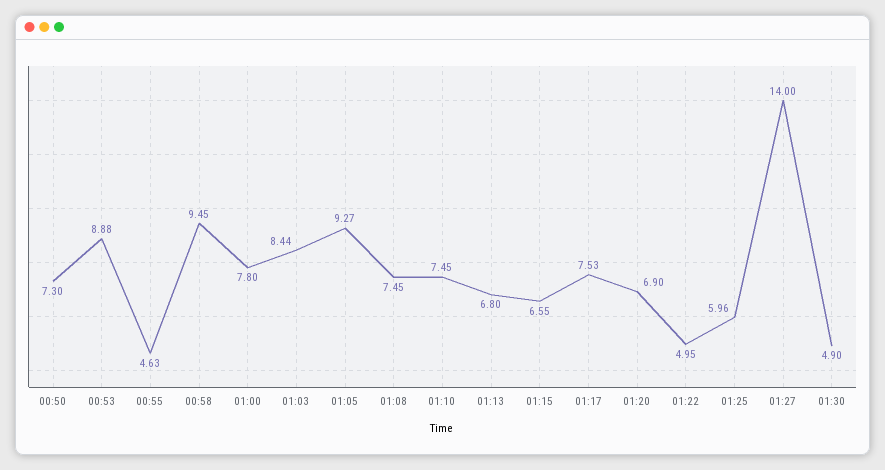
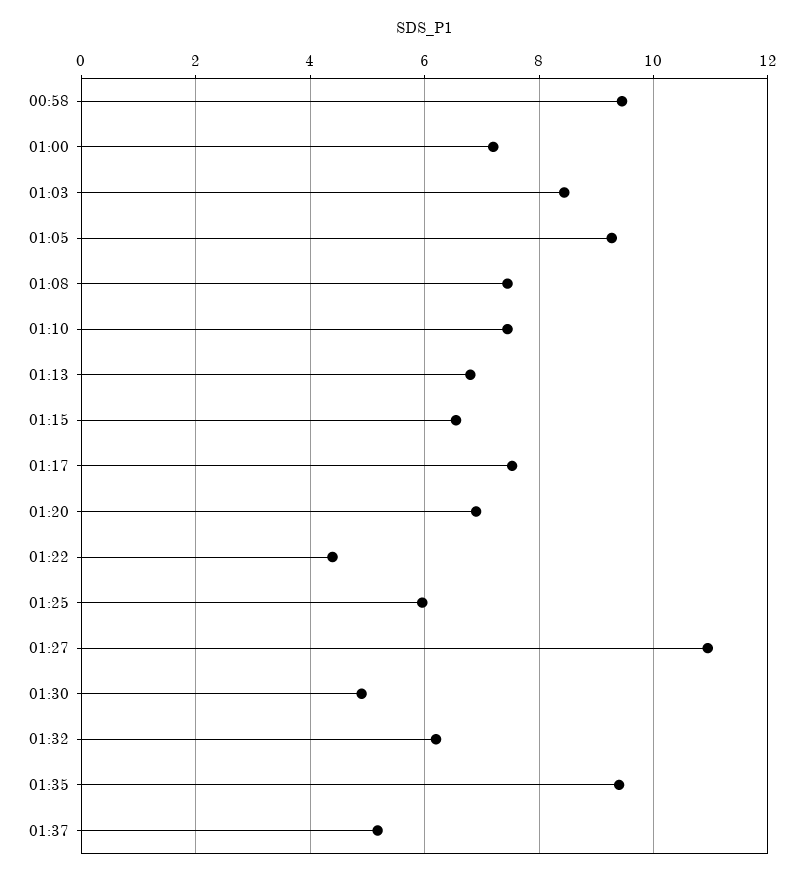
00:50: 7.3 -> none
00:53: 8.88 -> none
00:55: 4.63 -> none
01:00: 7.8 -> 7.2
01:22: 4.95 -> 4.4
01:27: 14 -> 11
01:32: none -> 6.2
01:35: none -> 9.4
01:37: none -> 5.2

